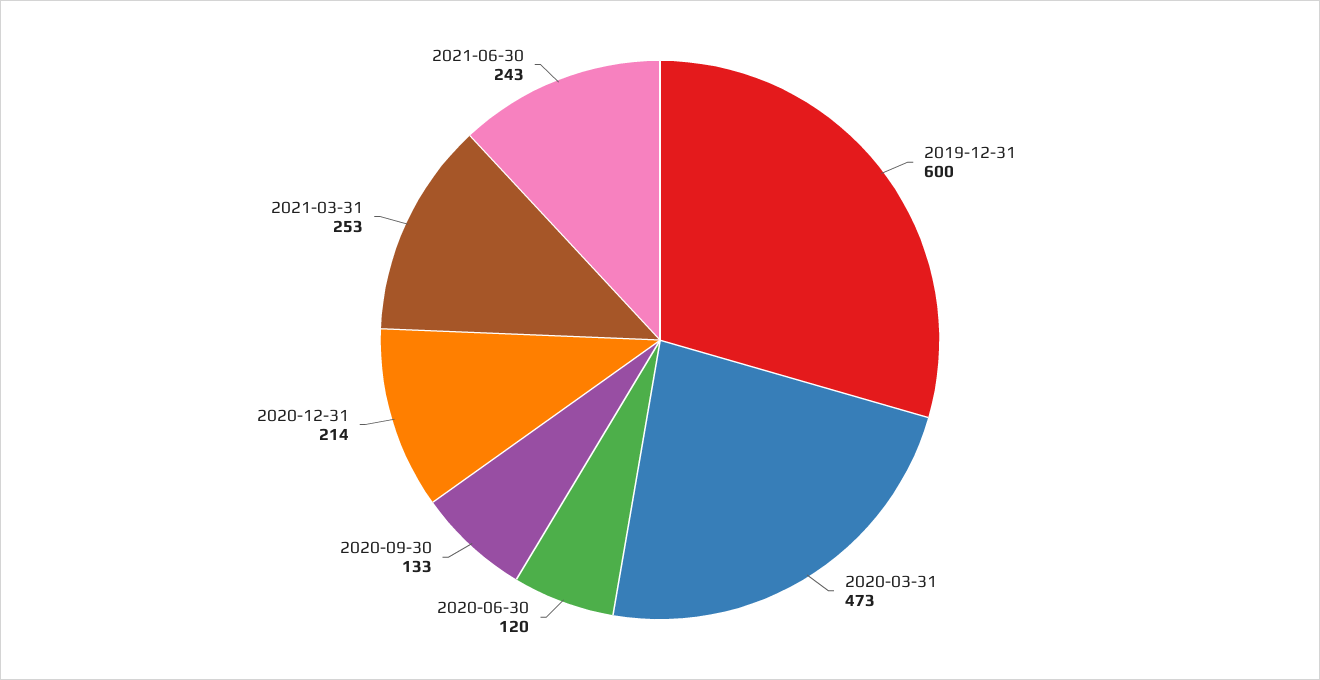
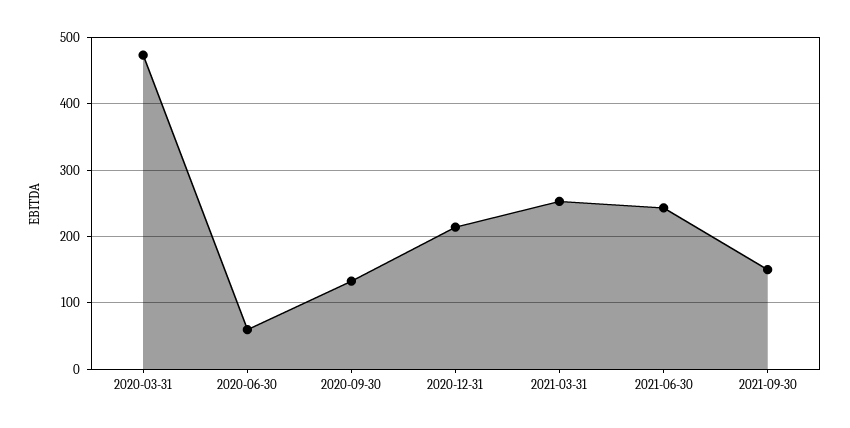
2019-12-31: 600 -> none
2020-06-30: 120 -> 60
2021-09-30: none -> 150

